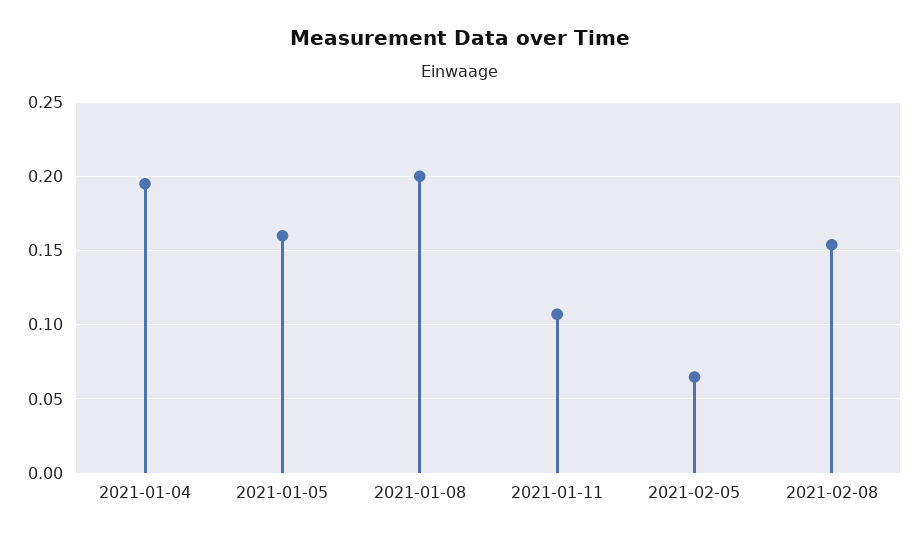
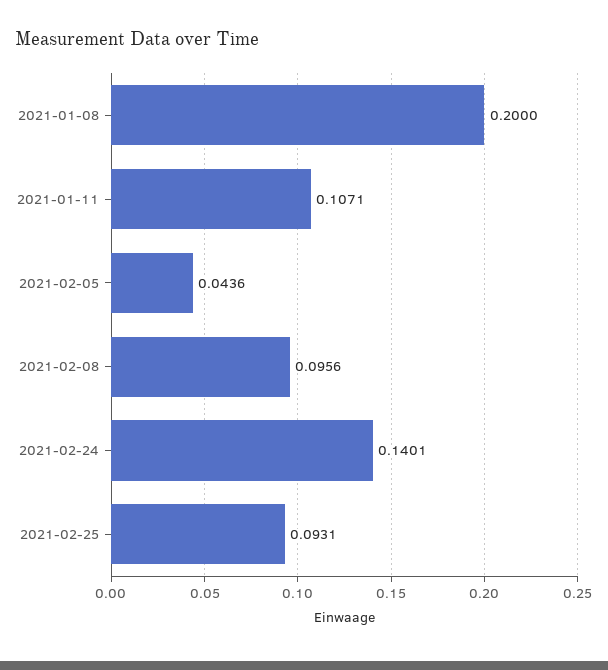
2021-01-04: 0.195 -> none
2021-01-05: 0.16 -> none
2021-02-05: 0.065 -> 0.0436
2021-02-08: 0.155 -> 0.0956
2021-02-24: none -> 0.1401
2021-02-25: none -> 0.0931

